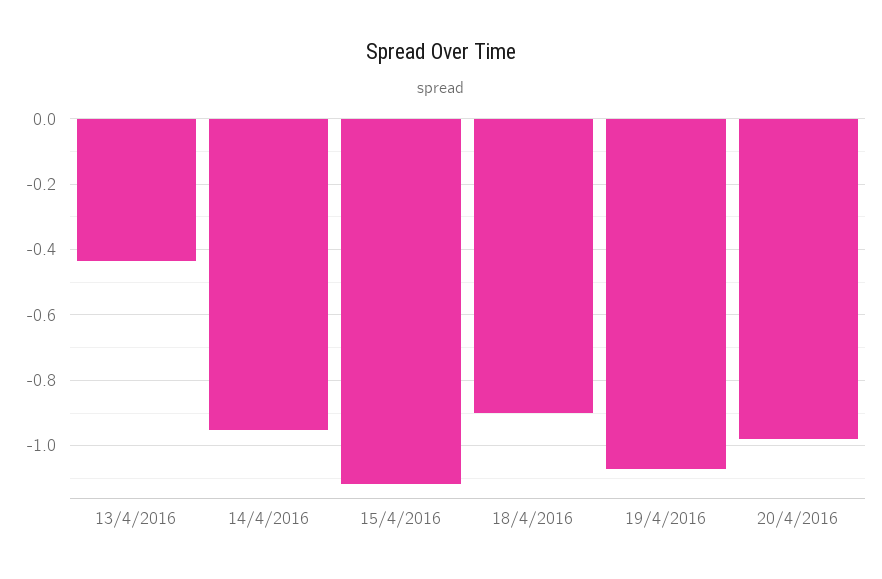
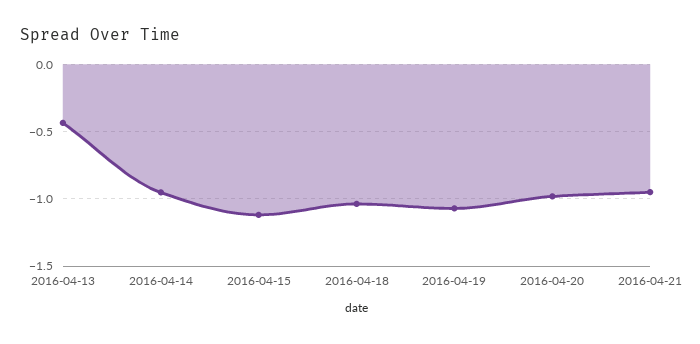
18/4/2016: -0.9 -> -1.05
2016-04-21: none -> -0.95

